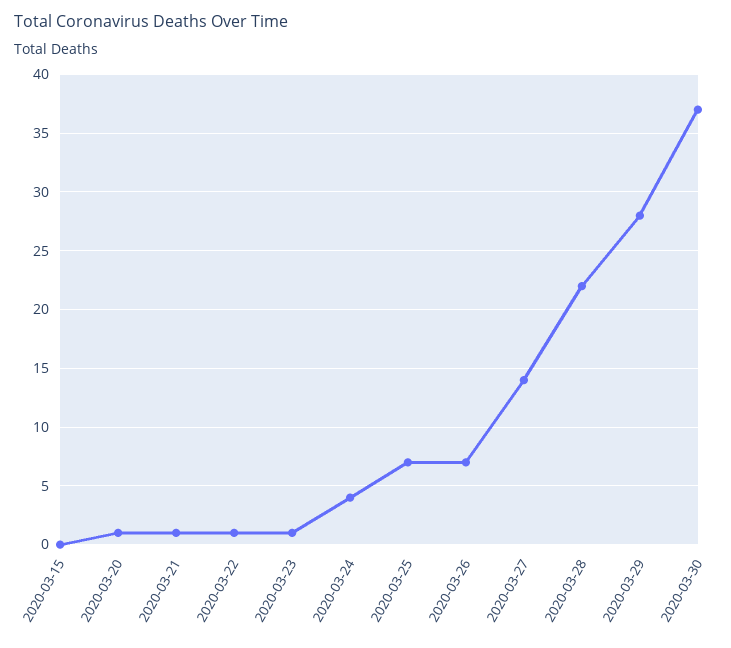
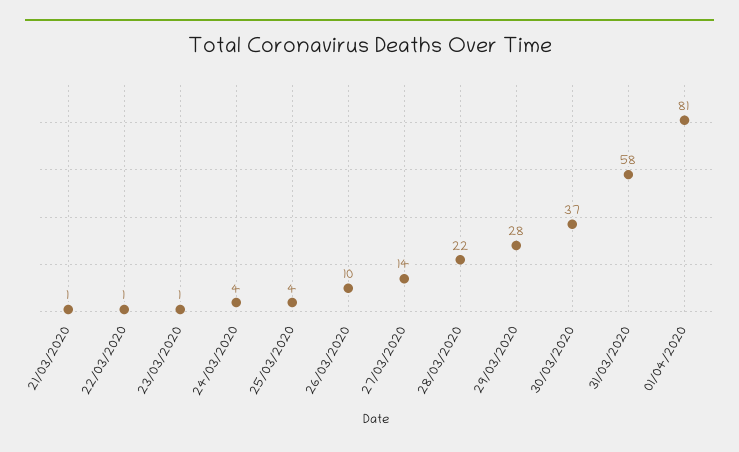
2020-03-15: 0 -> none
2020-03-20: 1 -> none
2020-03-25: 7 -> 4
2020-03-26: 7 -> 10
31/03/2020: none -> 58
01/04/2020: none -> 81

